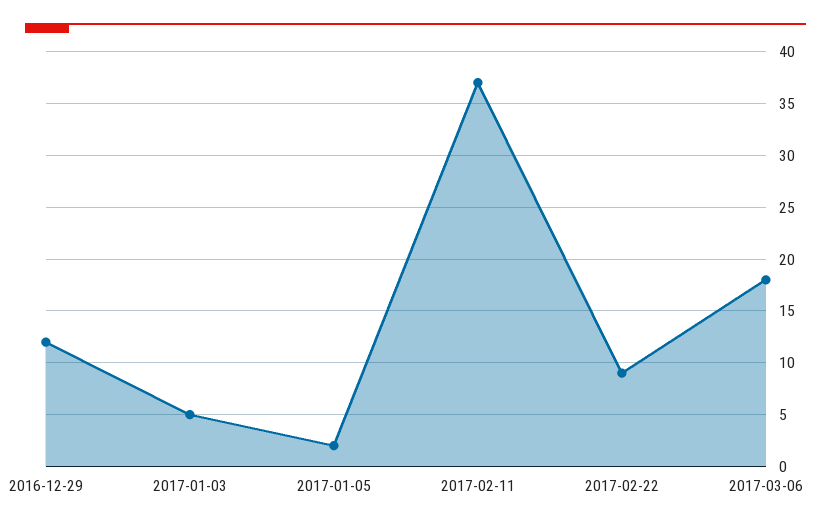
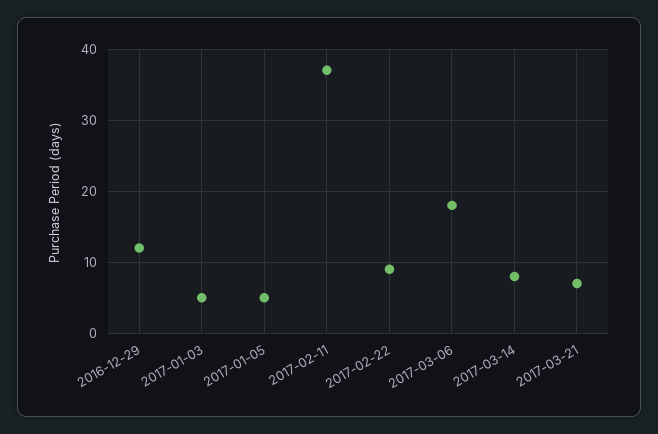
2017-01-05: 2 -> 5
2017-03-14: none -> 8
2017-03-21: none -> 7

